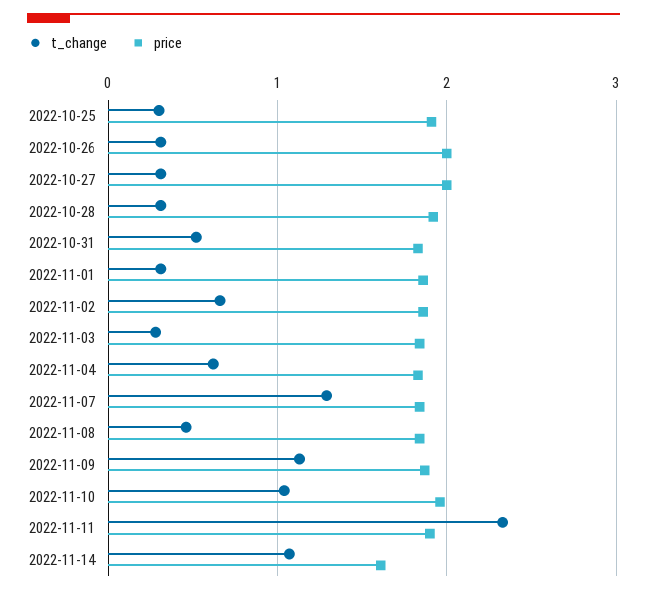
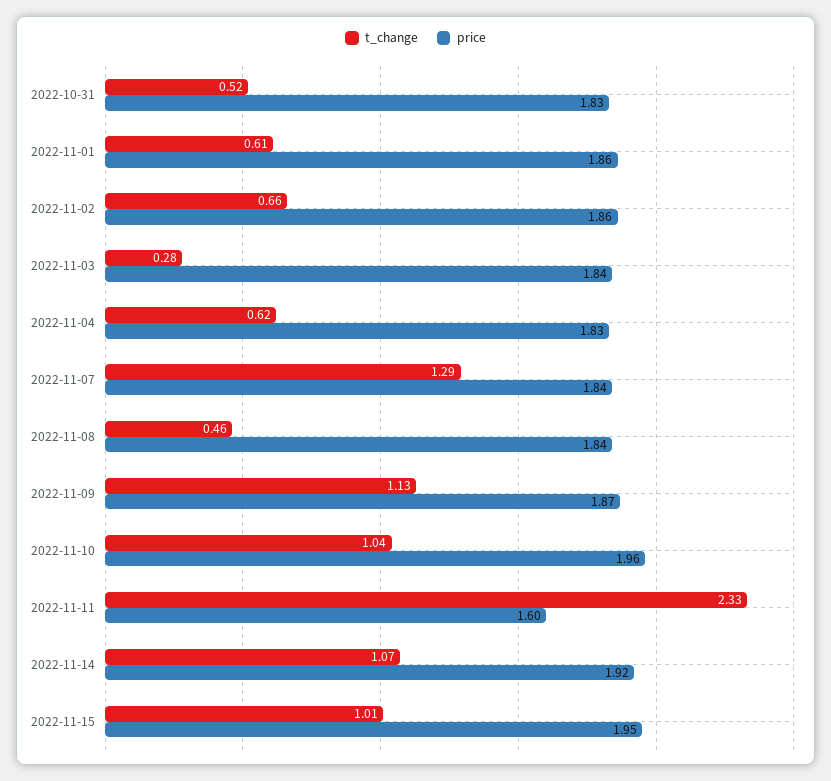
t_change, 2022-10-25: 0.3 -> none
price, 2022-10-25: 1.9 -> none
t_change, 2022-10-26: 0.3 -> none
price, 2022-10-26: 2 -> none
t_change, 2022-10-27: 0.3 -> none
price, 2022-10-27: 2 -> none
t_change, 2022-10-28: 0.3 -> none
price, 2022-10-28: 1.9 -> none
t_change, 2022-11-01: 0.3 -> 0.61
price, 2022-11-11: 1.9 -> 1.6
price, 2022-11-14: 1.6 -> 1.92
t_change, 2022-11-15: none -> 1.01
price, 2022-11-15: none -> 1.95

